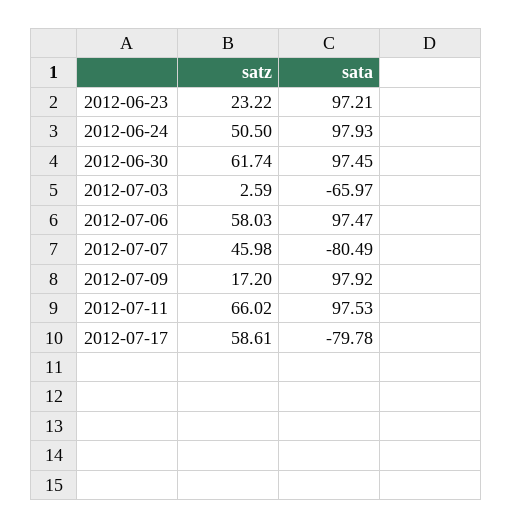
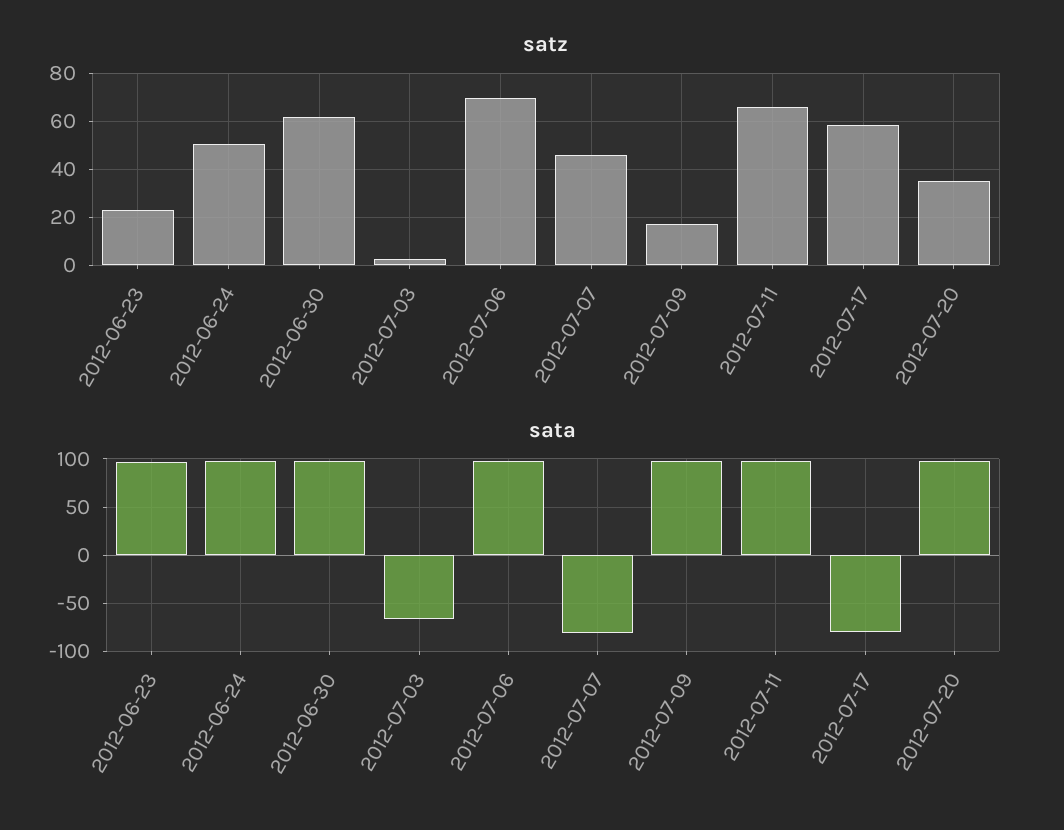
satz, 2012-07-06: 58.03 -> 70
satz, 2012-07-20: none -> 35
sata, 2012-07-20: none -> 100

